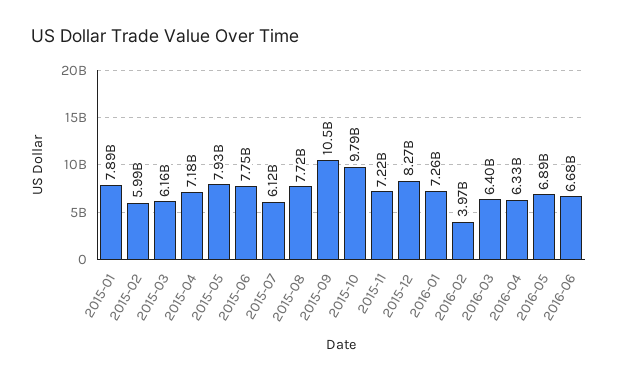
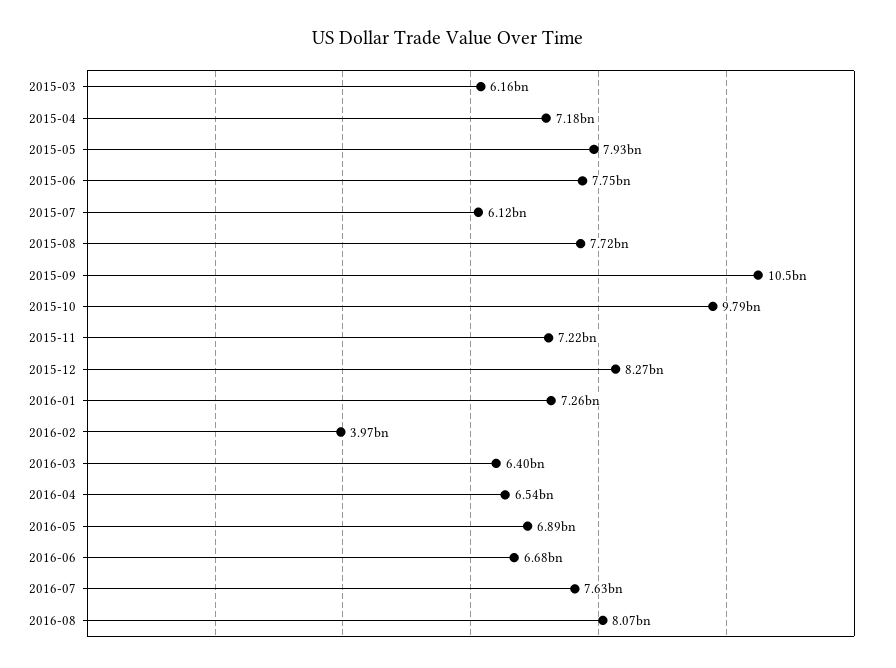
2015-01: 7890000000 -> none
2015-02: 5990000000 -> none
2016-04: 6330000000 -> 6540000000
2016-07: none -> 7630000000
2016-08: none -> 8070000000

